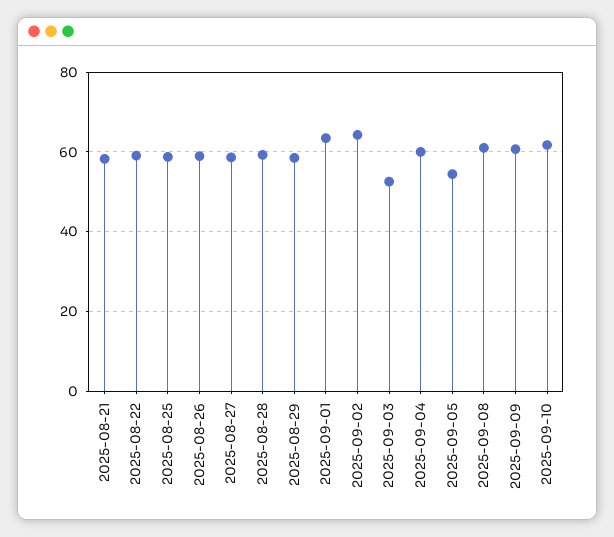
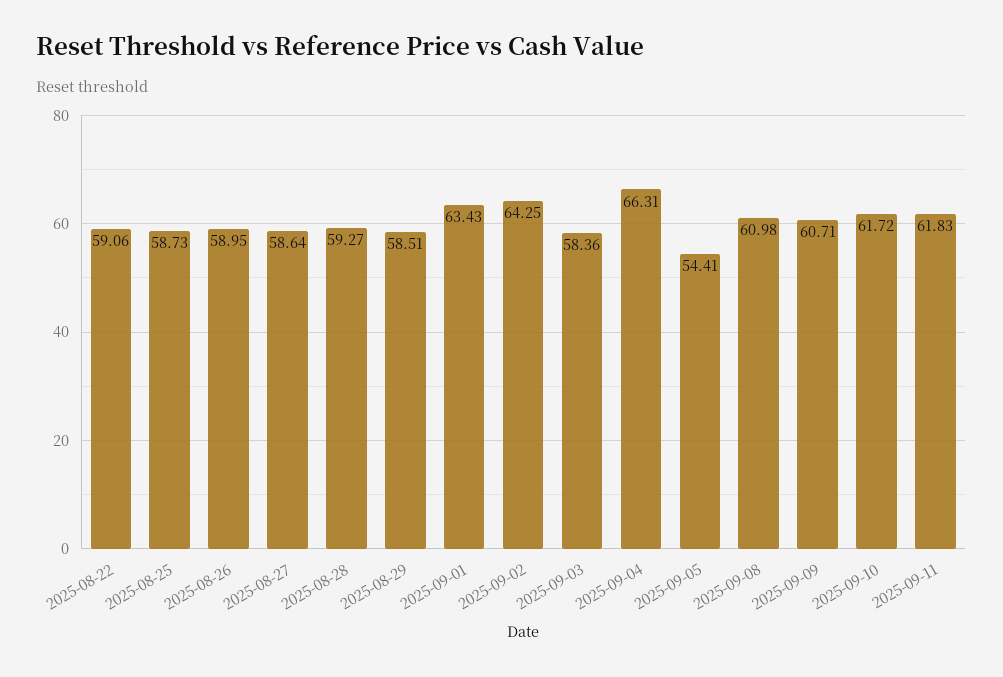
2025-08-21: 58 -> none
2025-09-03: 52 -> 58.36
2025-09-04: 60 -> 66.31
2025-09-11: none -> 61.83

